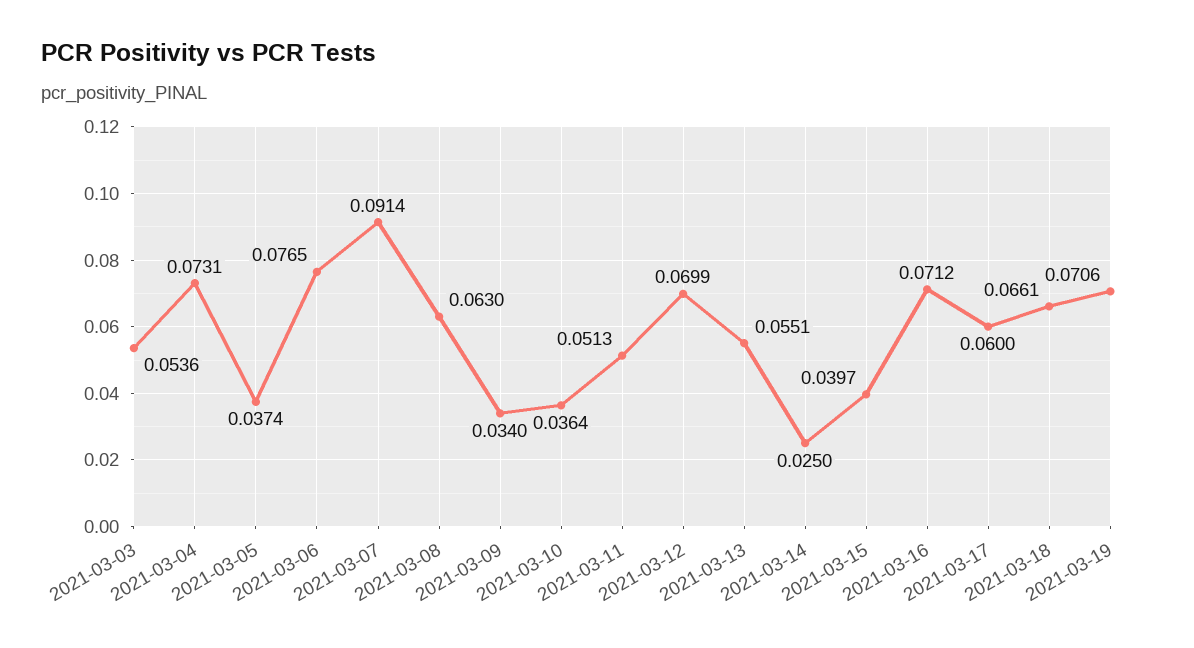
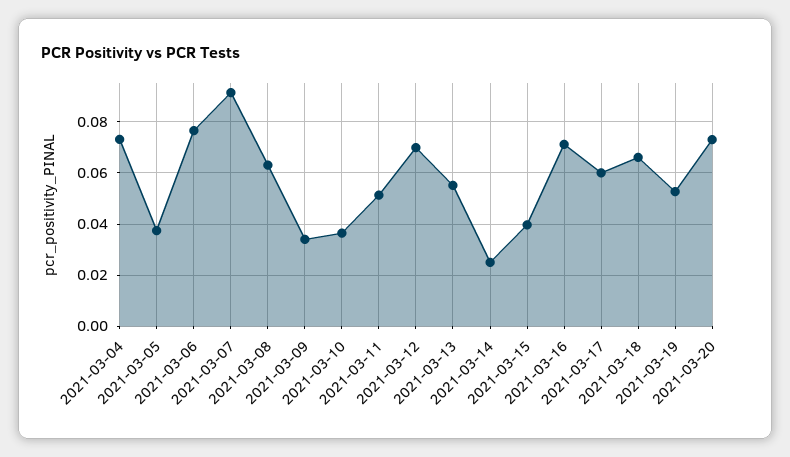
2021-03-03: 0.0536 -> none
2021-03-19: 0.0706 -> 0.0525
2021-03-20: none -> 0.0725

